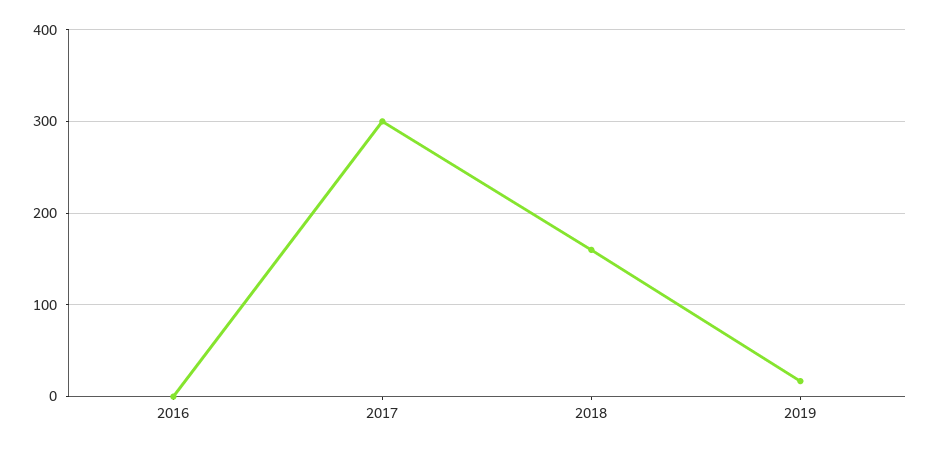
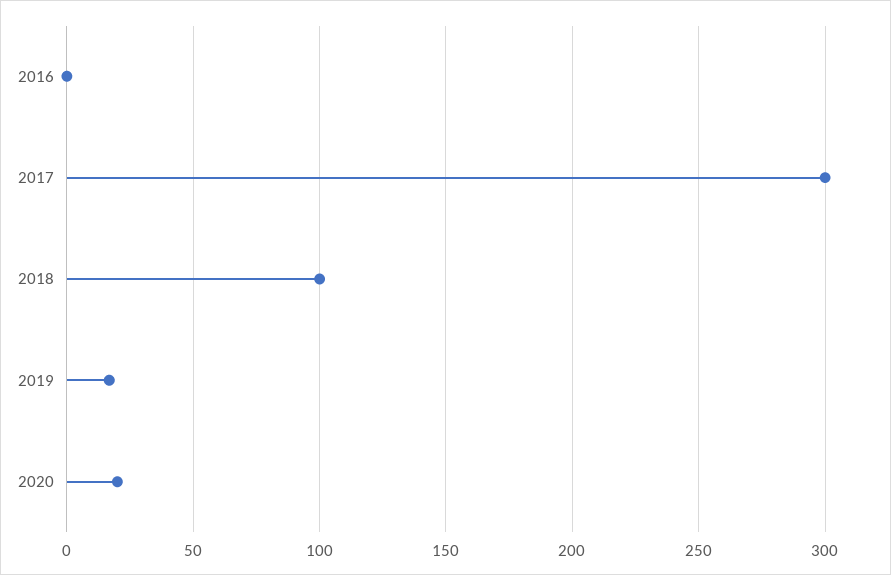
2018: 160 -> 100
2020: none -> 20

